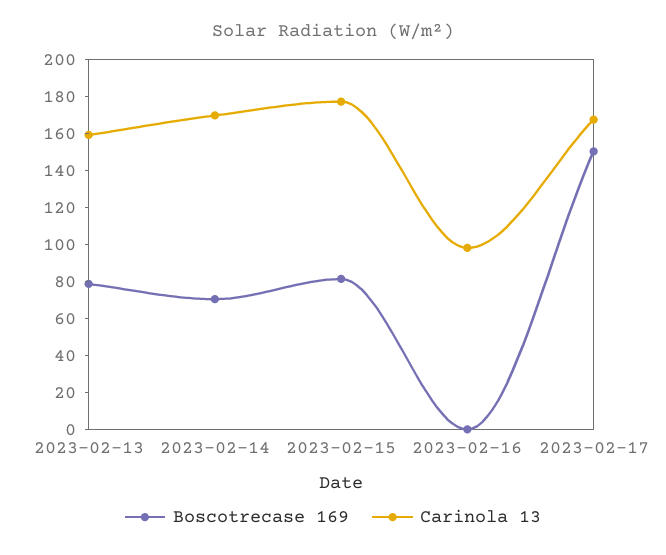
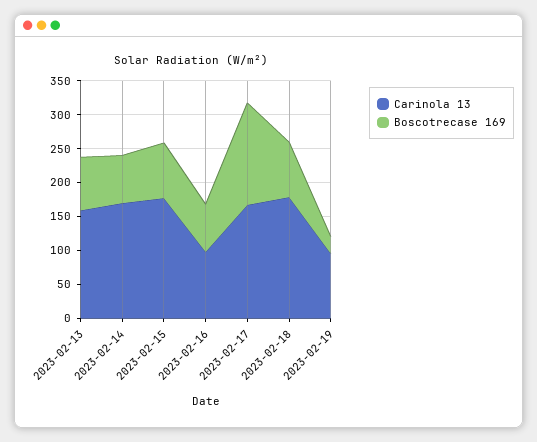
Boscotrecase 169, 2023-02-16: 0 -> 75
Carinola 13, 2023-02-18: none -> 175
Boscotrecase 169, 2023-02-18: none -> 75
Carinola 13, 2023-02-19: none -> 100
Boscotrecase 169, 2023-02-19: none -> 25

